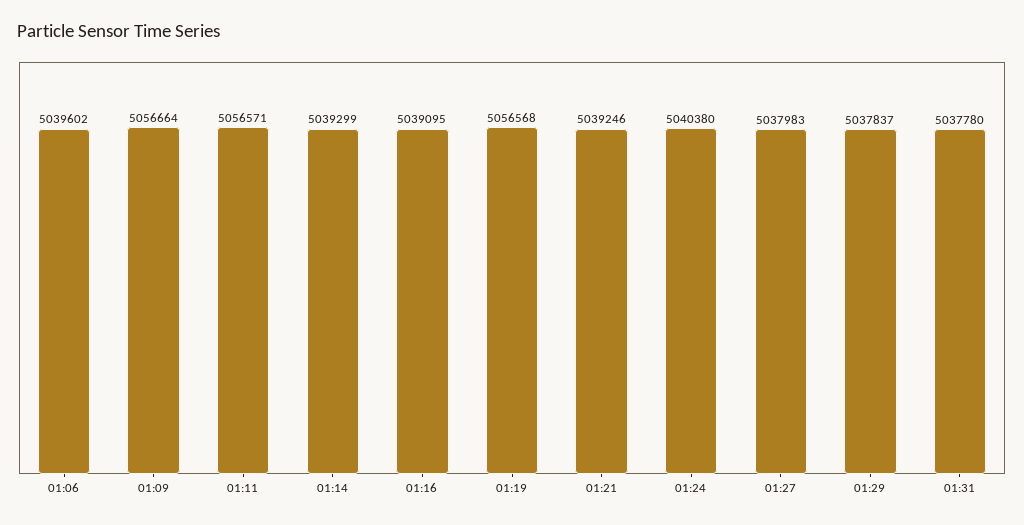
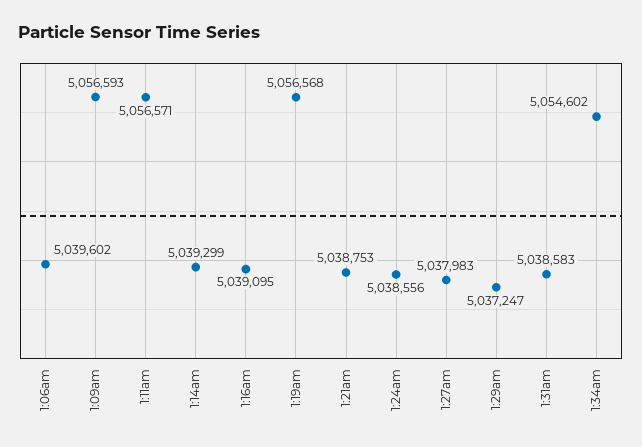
01:09: 5056664 -> 5056593
01:21: 5039246 -> 5038753
01:24: 5040380 -> 5038556
01:29: 5037837 -> 5037247
01:31: 5037780 -> 5038583
1:34am: none -> 5054602

